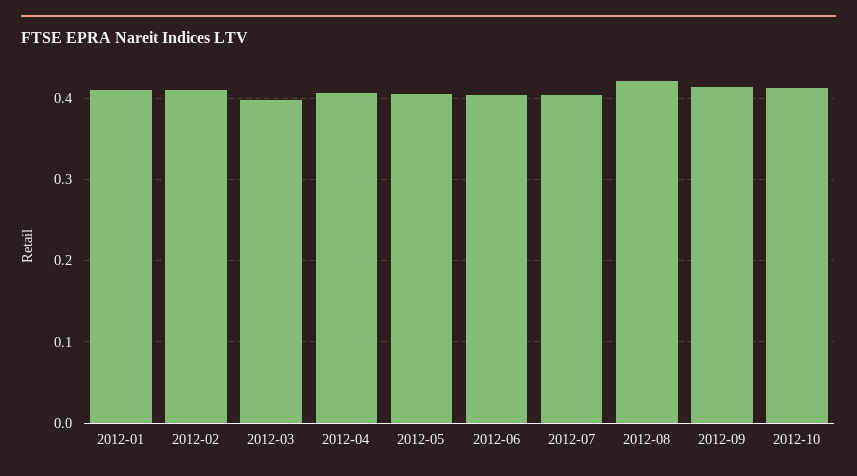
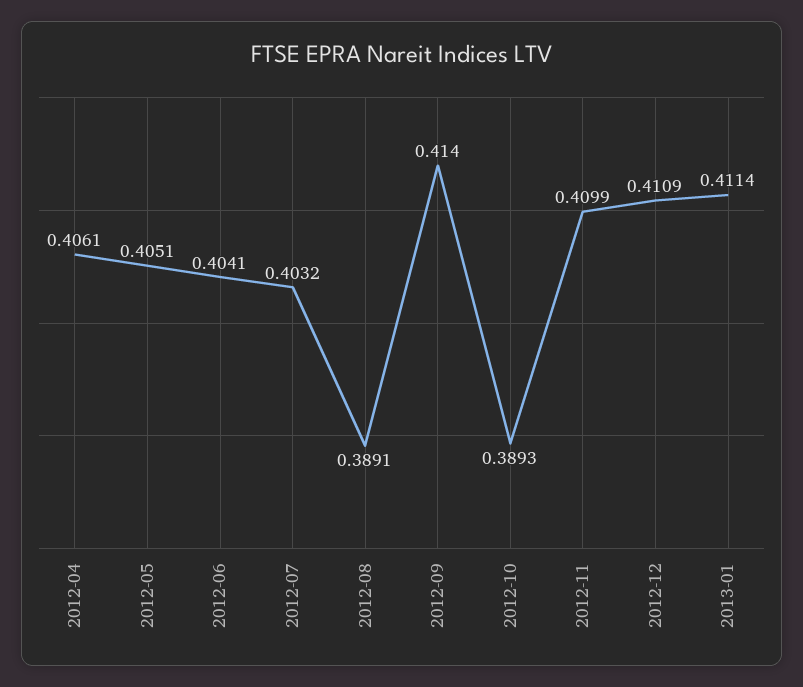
2012-01: 0.41 -> none
2012-02: 0.41 -> none
2012-03: 0.4 -> none
2012-08: 0.42 -> 0.3891
2012-10: 0.41 -> 0.3893
2012-11: none -> 0.4099
2012-12: none -> 0.4109
2013-01: none -> 0.4114

